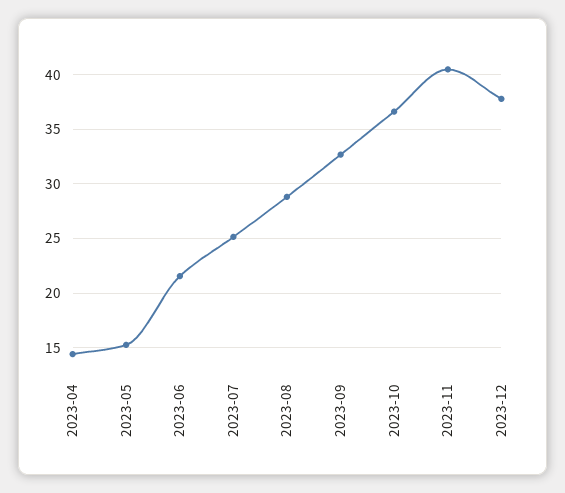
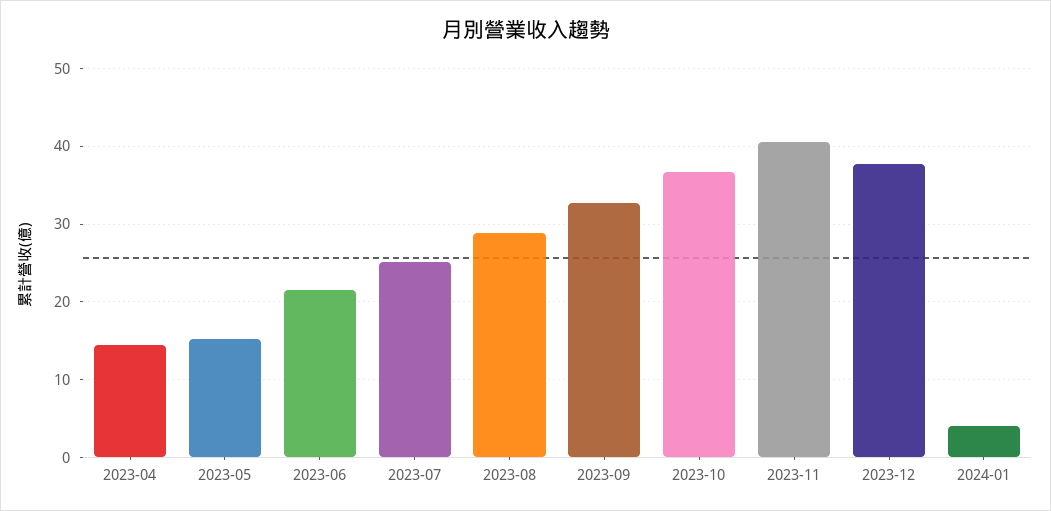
2024-01: none -> 4

